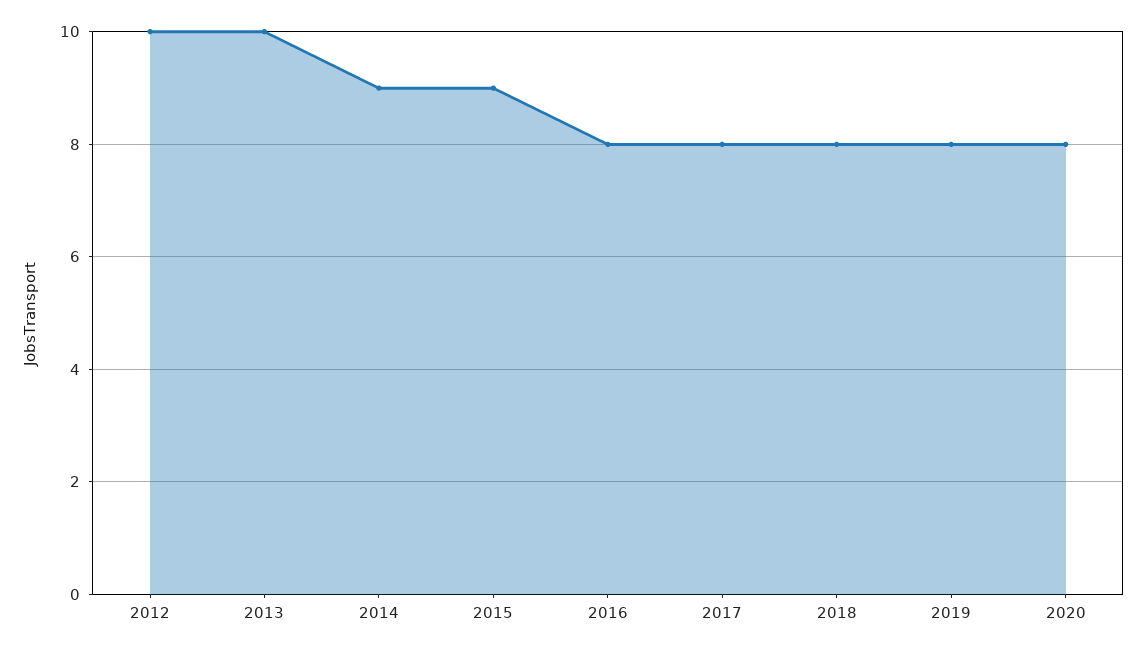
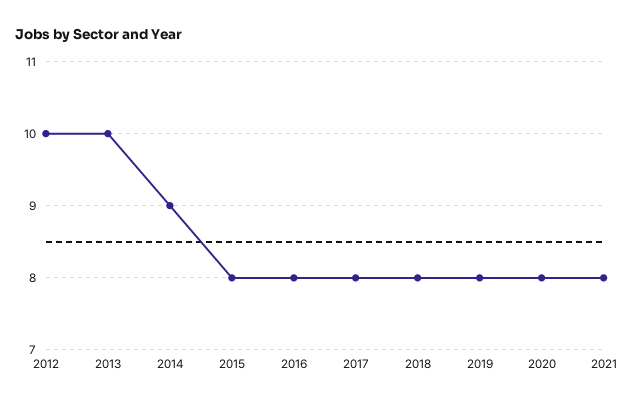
2015: 9 -> 8
2021: none -> 8

